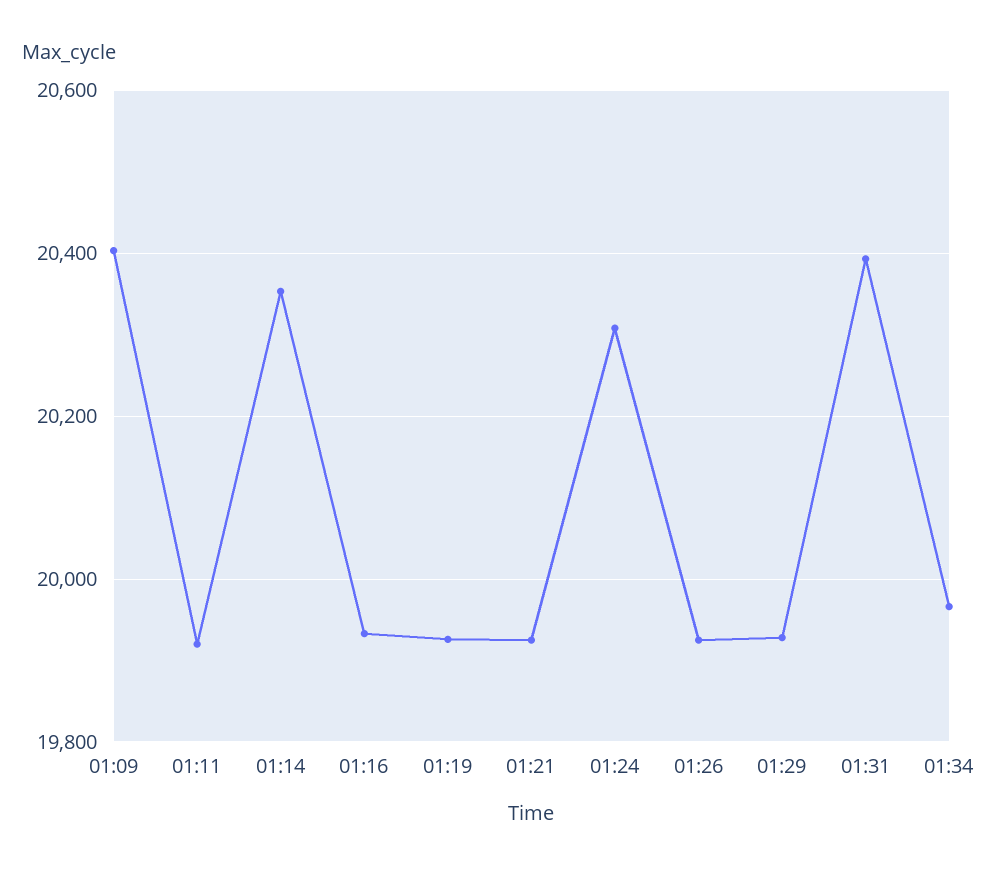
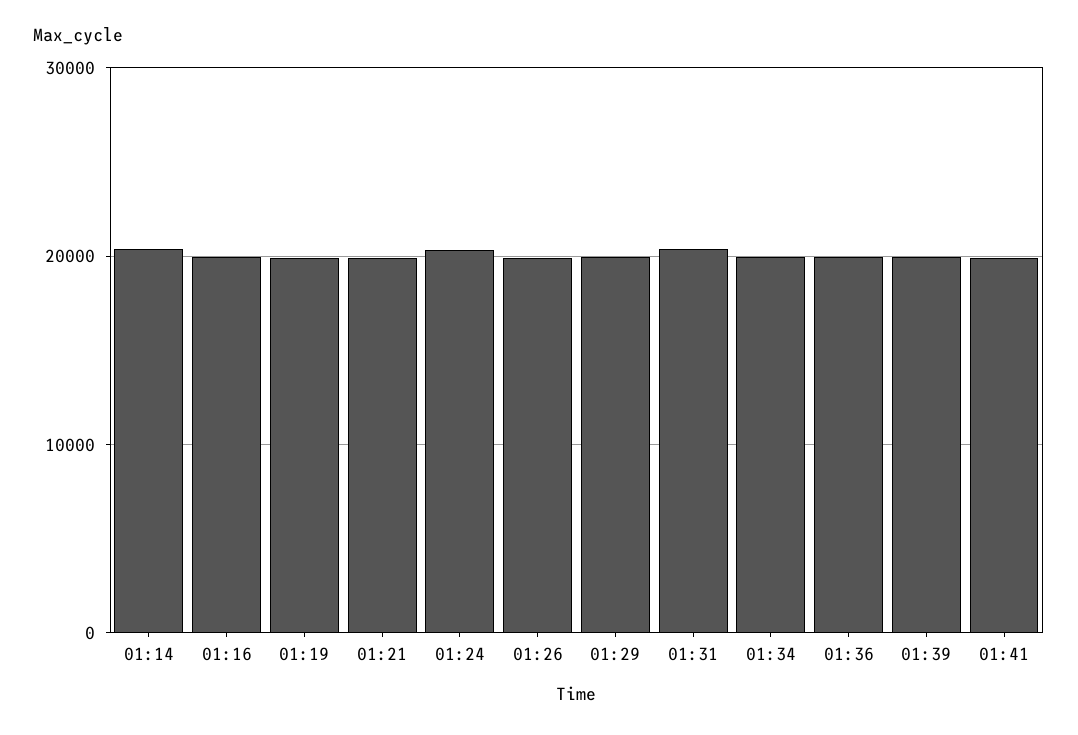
01:09: 20400 -> none
01:11: 19920 -> none
01:36: none -> 20000
01:39: none -> 20000
01:41: none -> 20000

